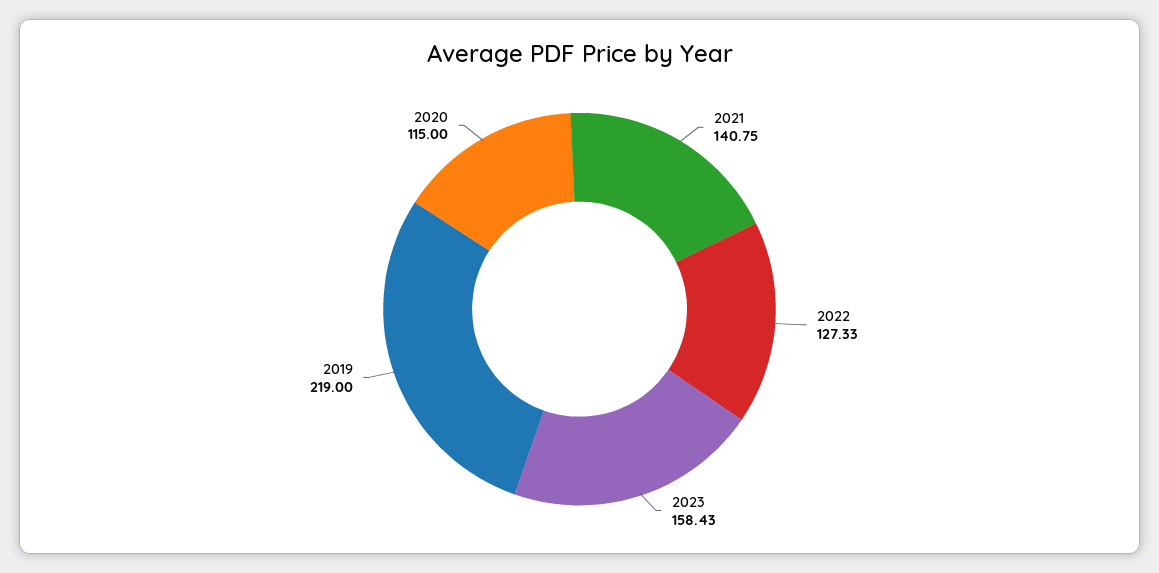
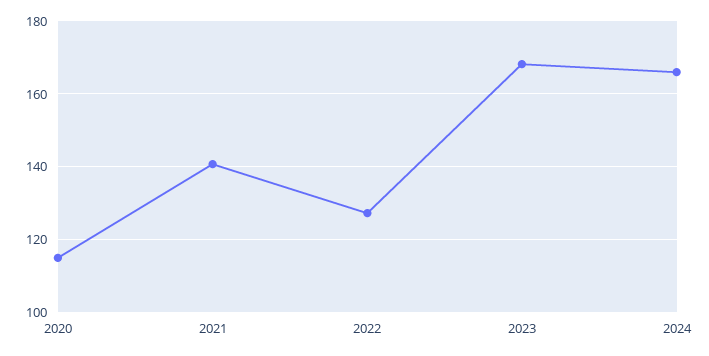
2023: 158.43 -> 168
2019: 219 -> none
2024: none -> 166

